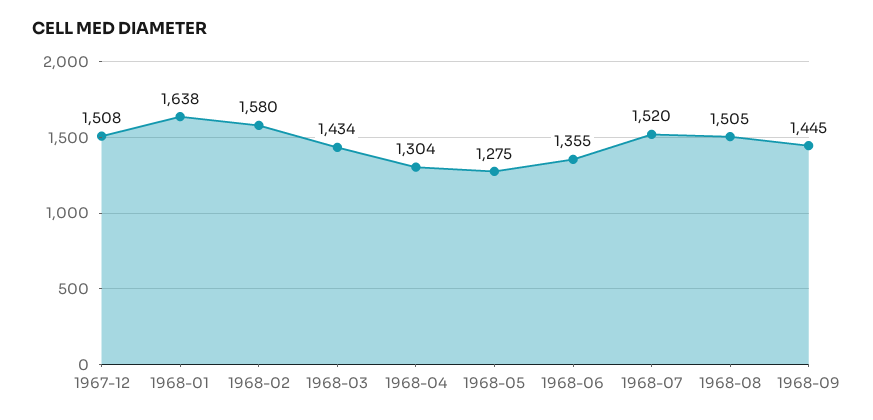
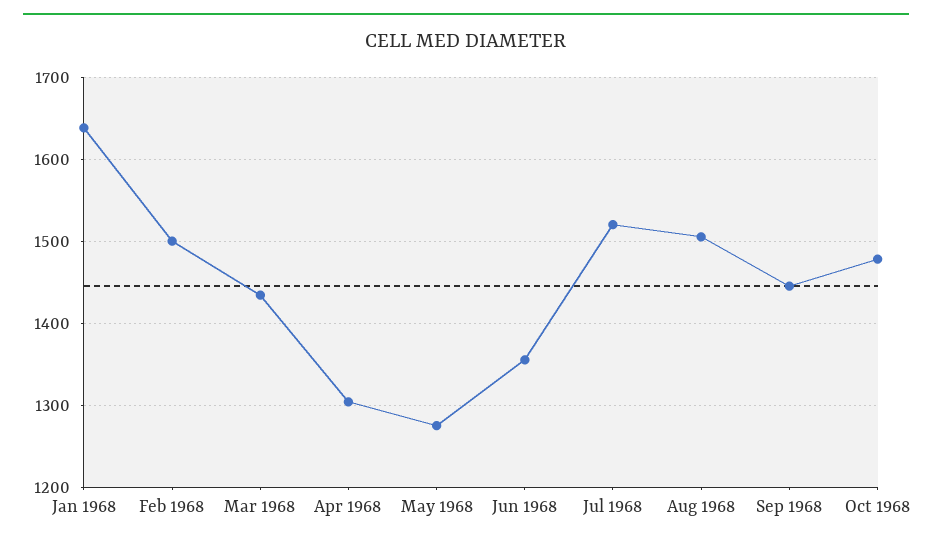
1967-12: 1508 -> none
1968-02: 1580 -> 1500
Oct 1968: none -> 1480

